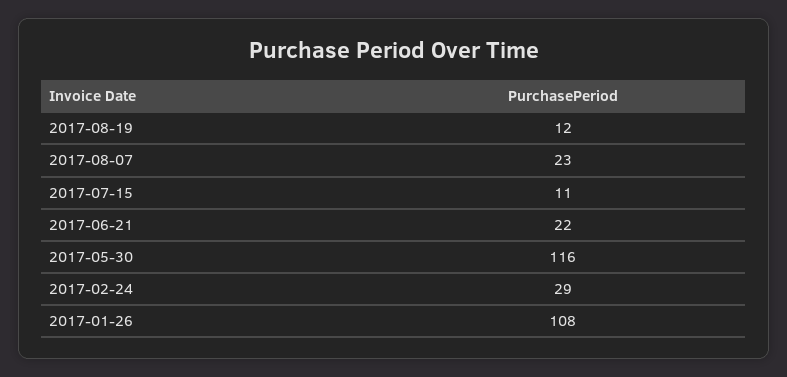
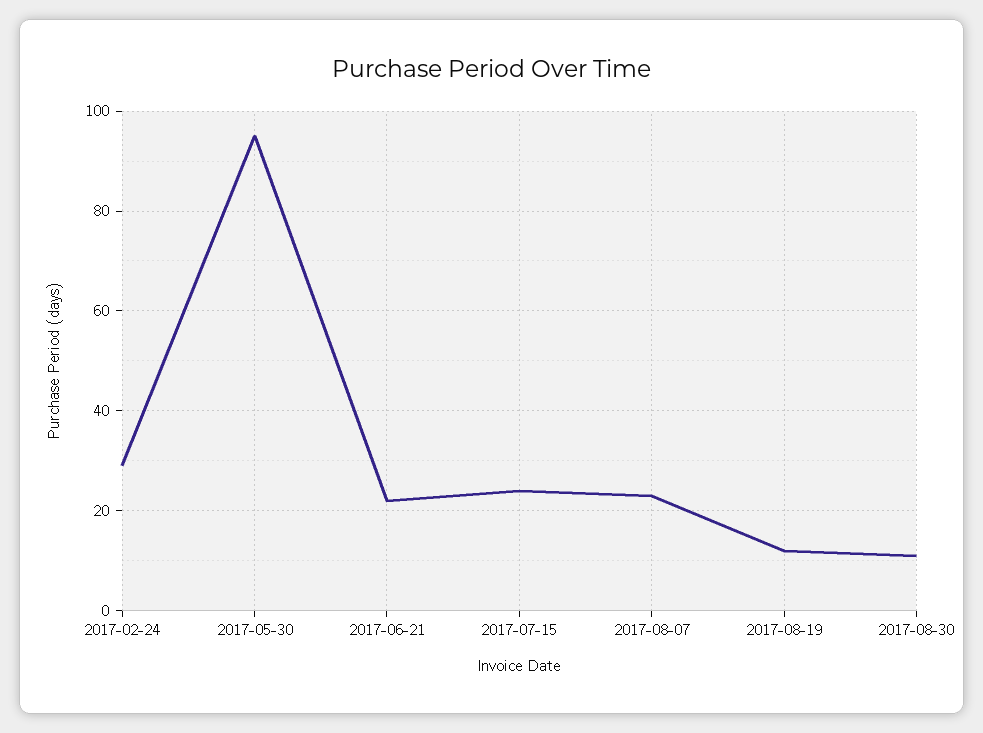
2017-07-15: 11 -> 25
2017-05-30: 116 -> 95
2017-01-26: 108 -> none
2017-08-30: none -> 10

